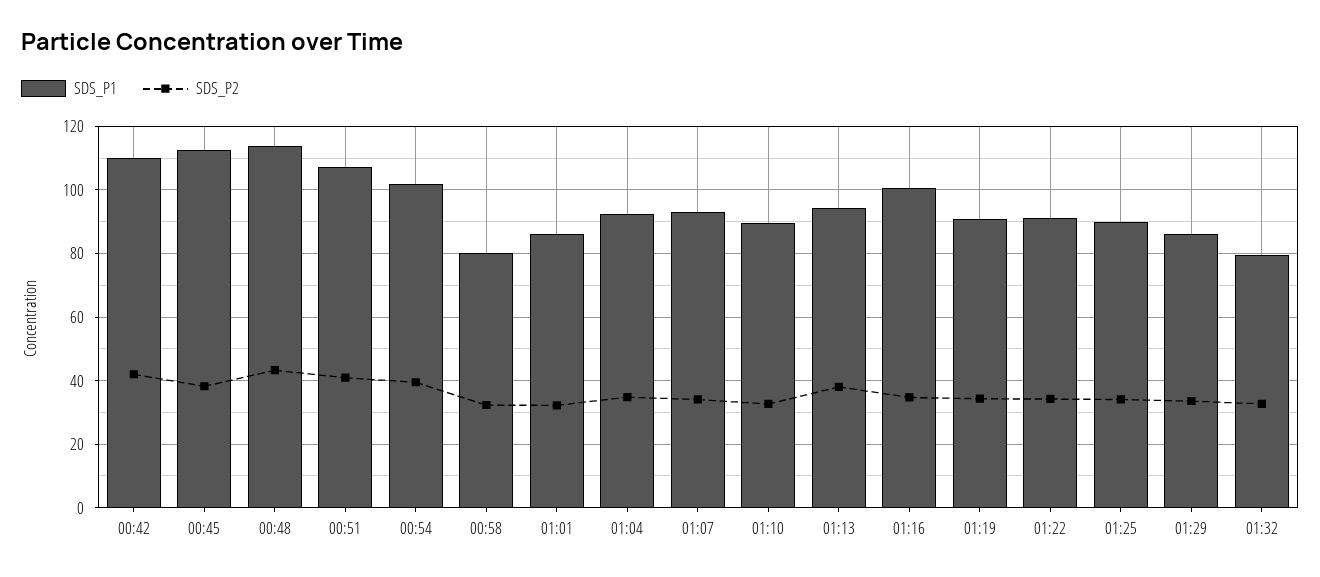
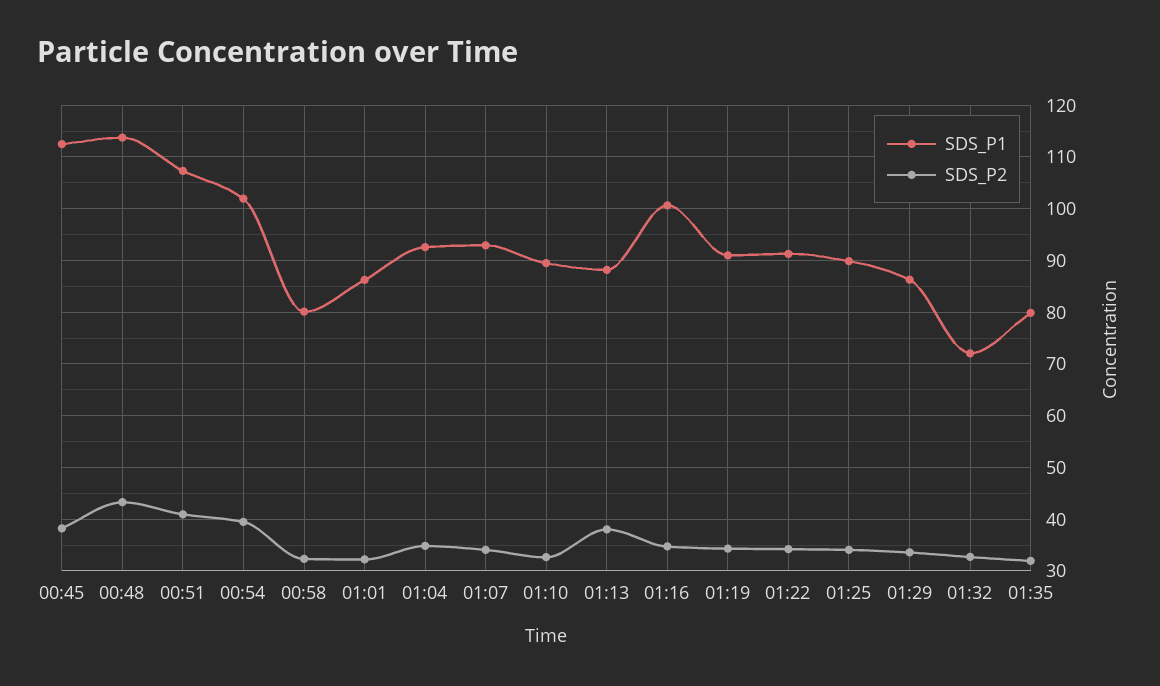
SDS_P1, 00:42: 110 -> none
SDS_P2, 00:42: 42 -> none
SDS_P1, 01:13: 94 -> 88
SDS_P1, 01:32: 80 -> 72
SDS_P1, 01:35: none -> 80
SDS_P2, 01:35: none -> 32

